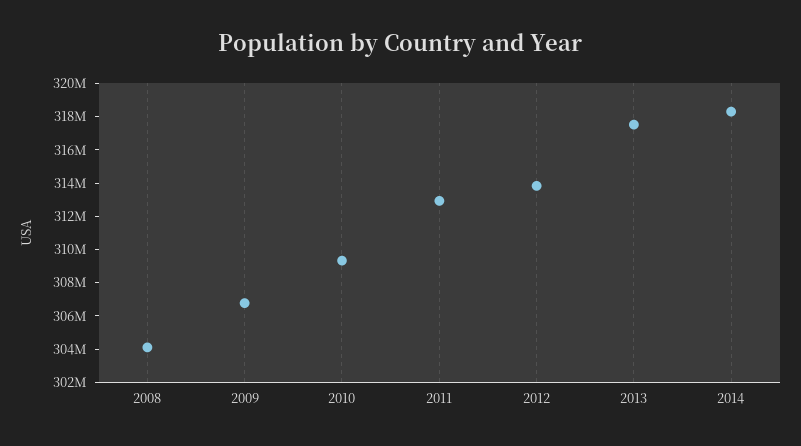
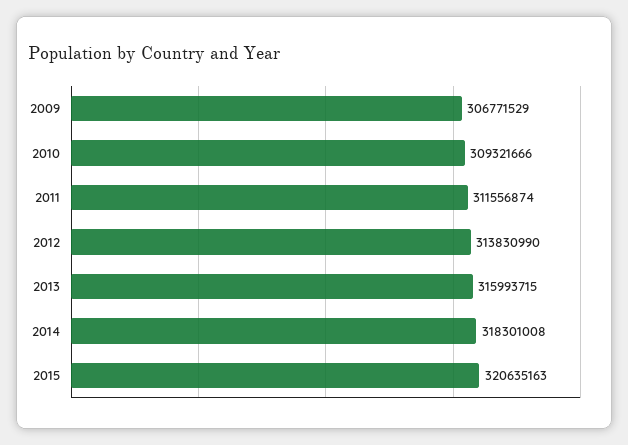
2008: 304000000 -> none
2011: 313000000 -> 311556874
2013: 317500000 -> 315993715
2015: none -> 320635163

